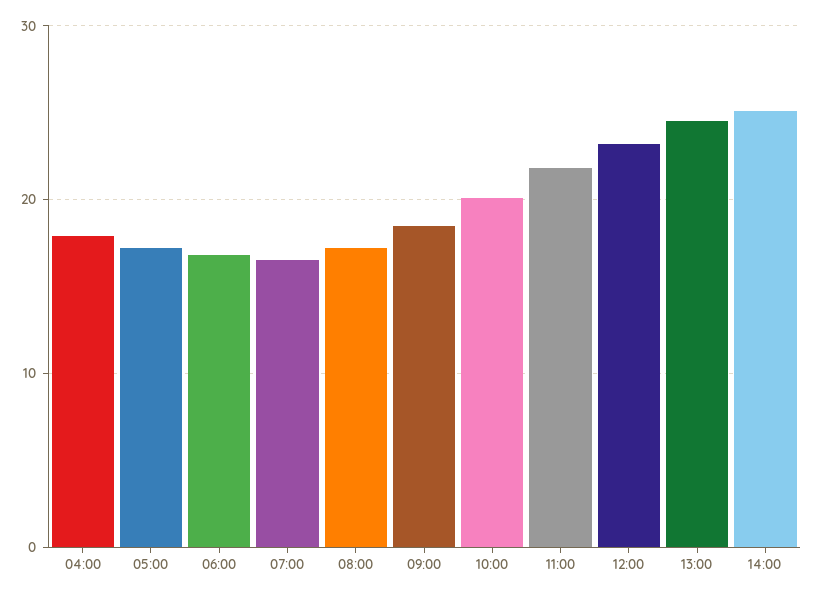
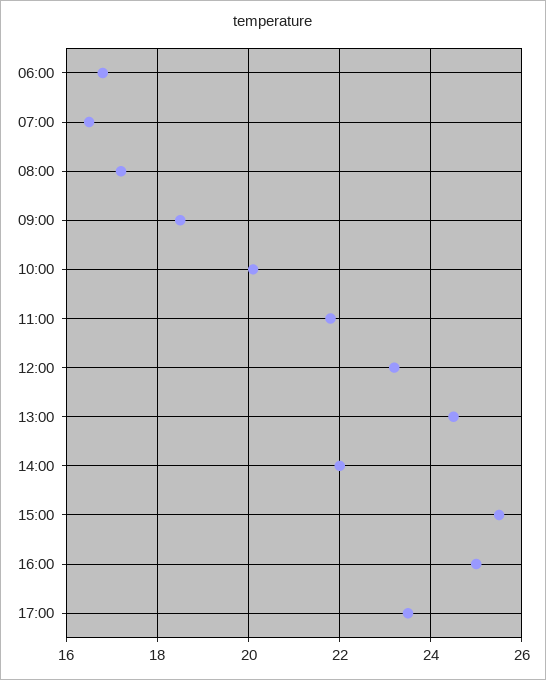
04:00: 18 -> none
05:00: 17 -> none
14:00: 25 -> 22
15:00: none -> 25.5
16:00: none -> 25
17:00: none -> 23.5

